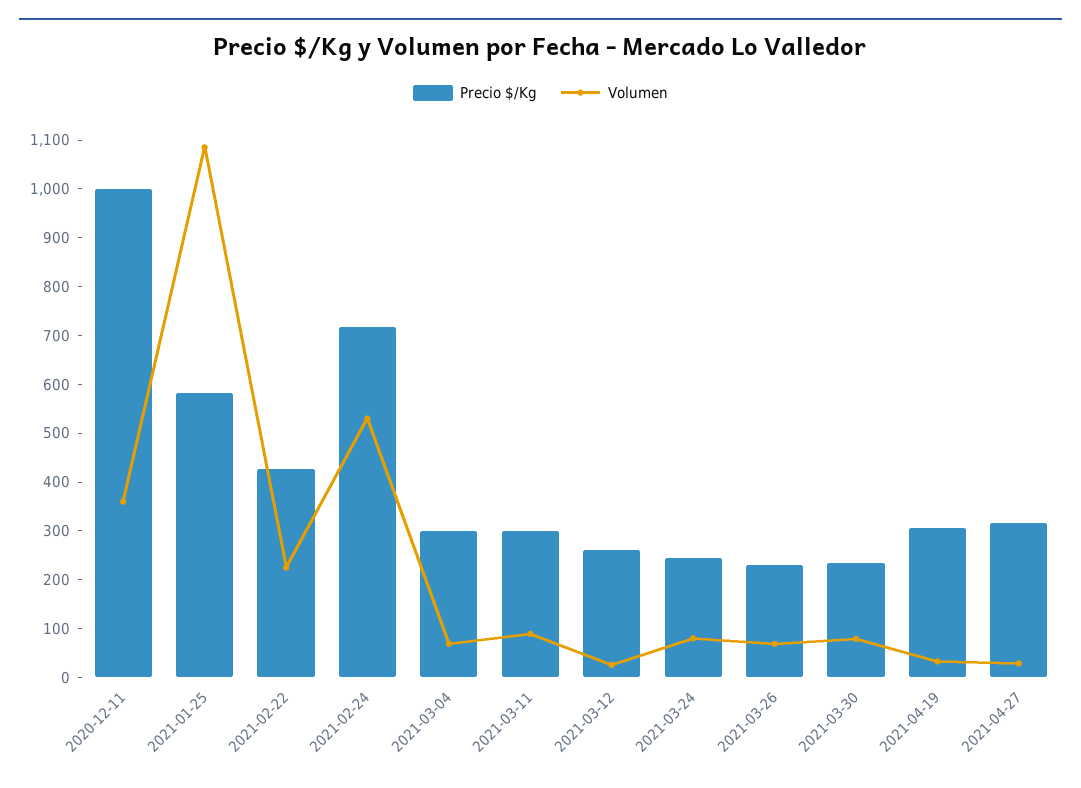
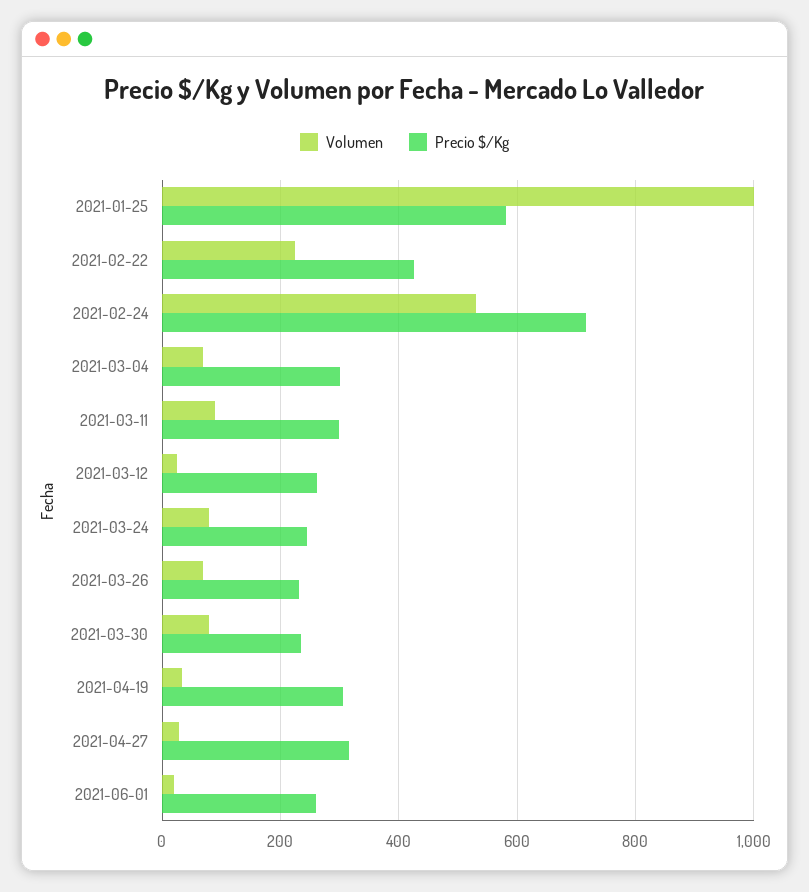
Precio $/Kg, 2020-12-11: 1000 -> none
Volumen, 2020-12-11: 360 -> none
Volumen, 2021-01-25: 1080 -> 1000
Volumen, 2021-06-01: none -> 20
Precio $/Kg, 2021-06-01: none -> 260

